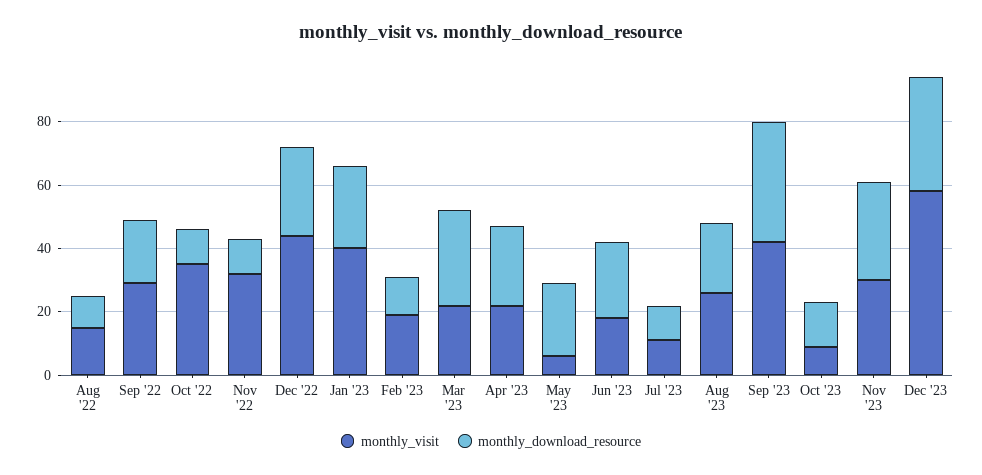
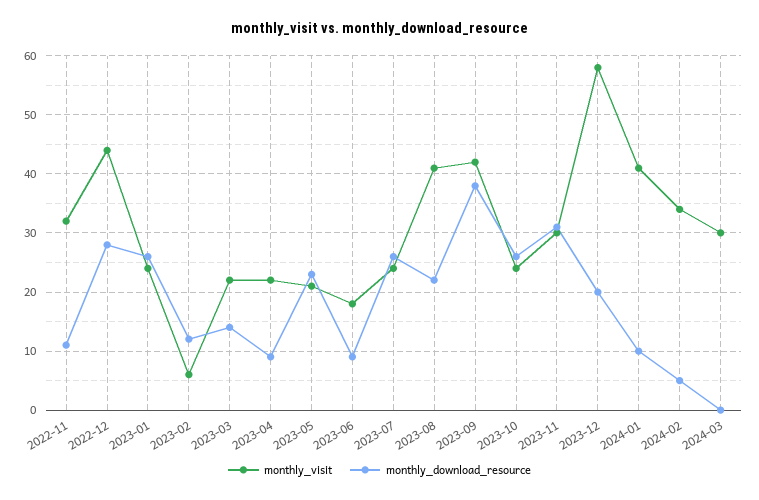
monthly_visit, Aug '22: 15 -> none
monthly_download_resource, Aug '22: 10 -> none
monthly_visit, Sep '22: 30 -> none
monthly_download_resource, Sep '22: 20 -> none
monthly_visit, Oct '22: 35 -> none
monthly_download_resource, Oct '22: 10 -> none
monthly_visit, Jan '23: 40 -> 25
monthly_visit, Feb '23: 20 -> 5
monthly_download_resource, Mar '23: 30 -> 15
monthly_download_resource, Apr '23: 25 -> 10
monthly_visit, May '23: 5 -> 20
monthly_download_resource, Jun '23: 25 -> 10
monthly_visit, Jul '23: 10 -> 25
monthly_download_resource, Jul '23: 10 -> 25
monthly_visit, Aug '23: 25 -> 40
monthly_visit, Oct '23: 10 -> 25
monthly_download_resource, Oct '23: 15 -> 25
monthly_download_resource, Dec '23: 35 -> 20
monthly_visit, 2024-01: none -> 40
monthly_download_resource, 2024-01: none -> 10
monthly_visit, 2024-02: none -> 35
monthly_download_resource, 2024-02: none -> 5
monthly_visit, 2024-03: none -> 30
monthly_download_resource, 2024-03: none -> 0

